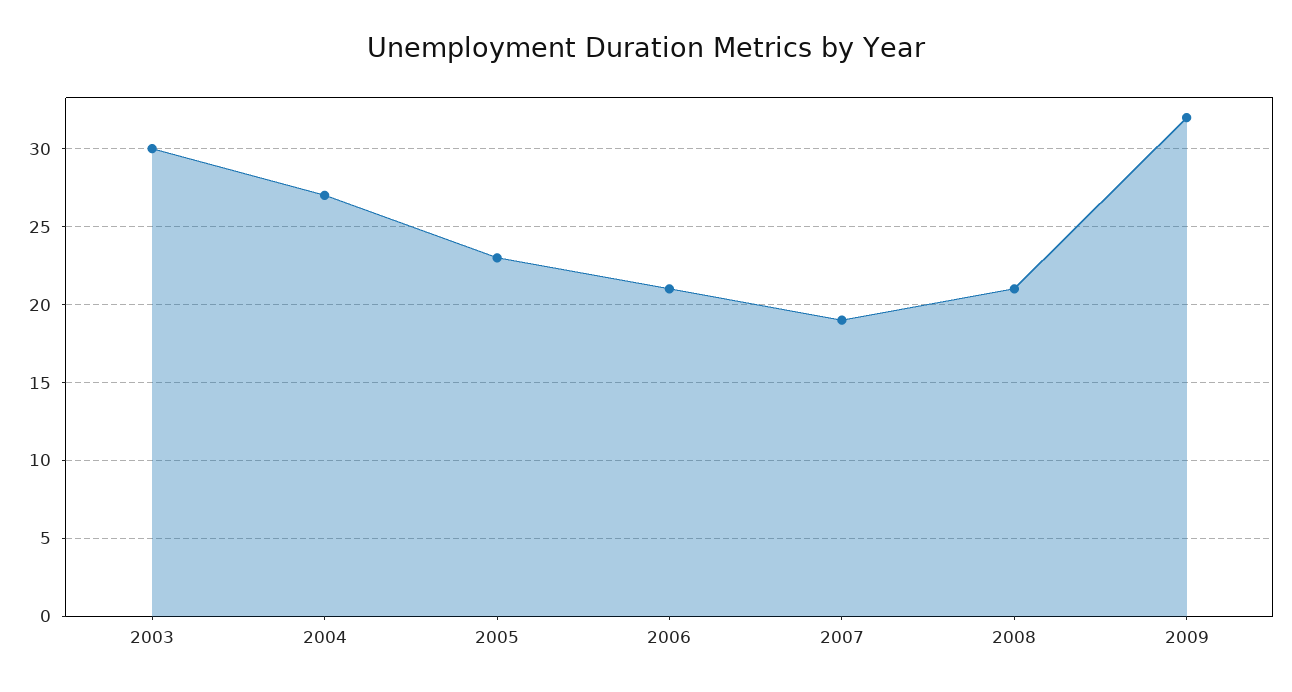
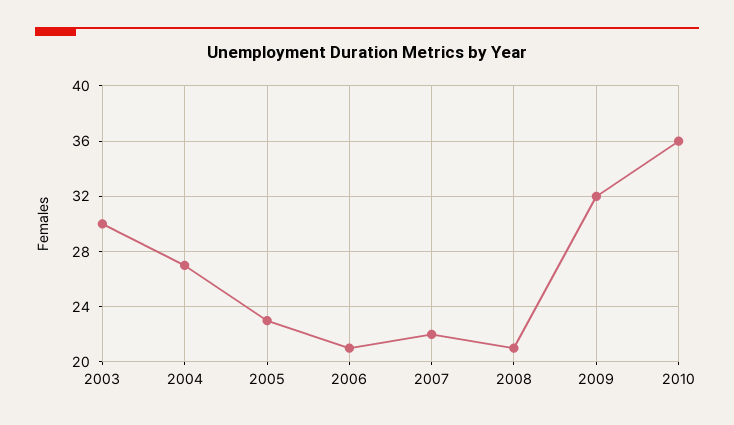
2007: 19 -> 22
2010: none -> 36

